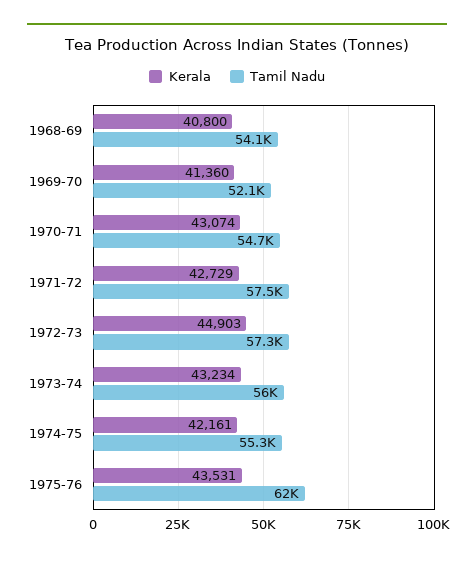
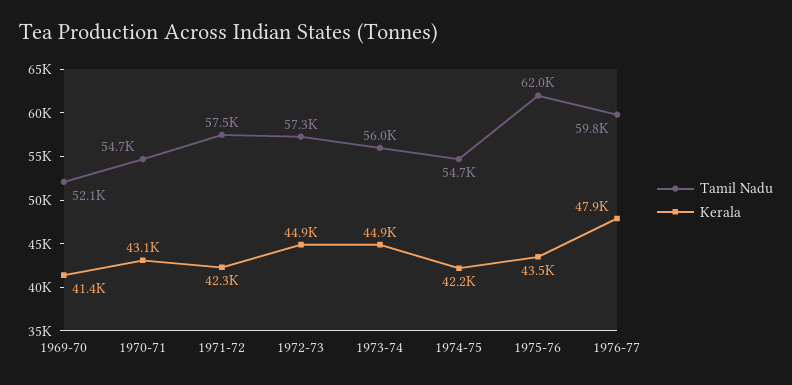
Kerala, 1968-69: 40800 -> none
Tamil Nadu, 1968-69: 54100 -> none
Kerala, 1971-72: 42729 -> 42300
Kerala, 1973-74: 43234 -> 44900
Tamil Nadu, 1974-75: 55300 -> 54700
Tamil Nadu, 1976-77: none -> 59800
Kerala, 1976-77: none -> 47900

